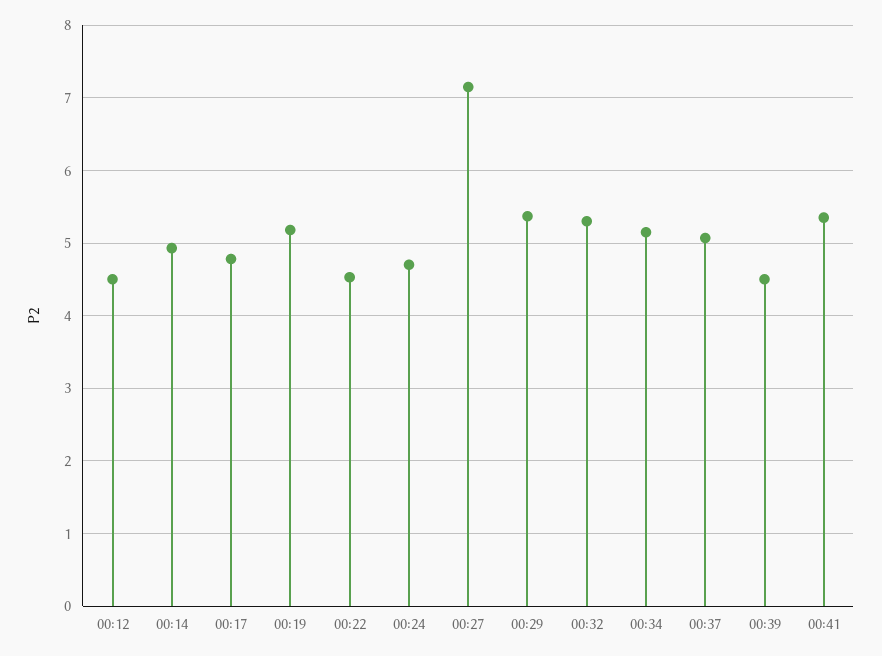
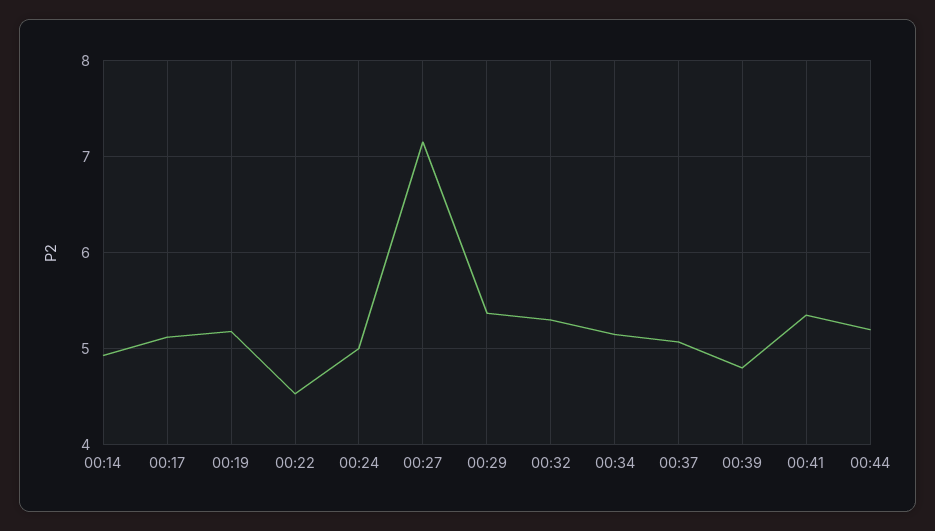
00:12: 4.5 -> none
00:17: 4.8 -> 5.1
00:24: 4.7 -> 5
00:39: 4.5 -> 4.8
00:44: none -> 5.2

